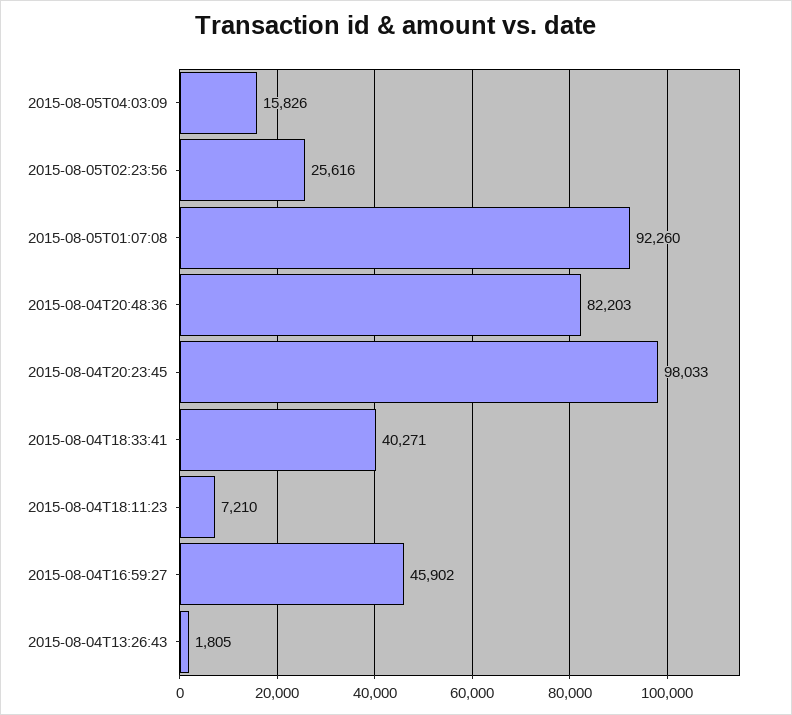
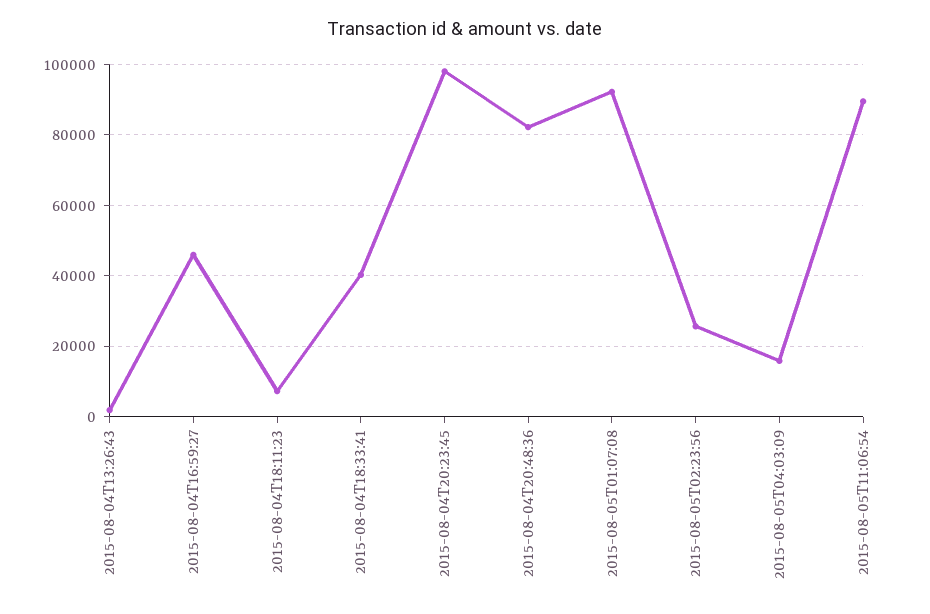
2015-08-05T11:06:54: none -> 90000

